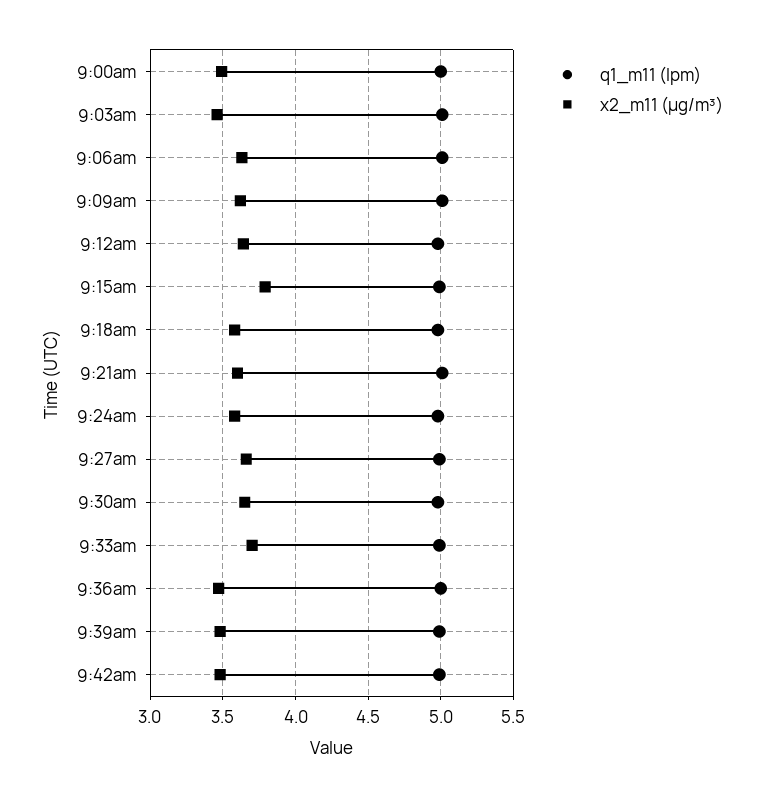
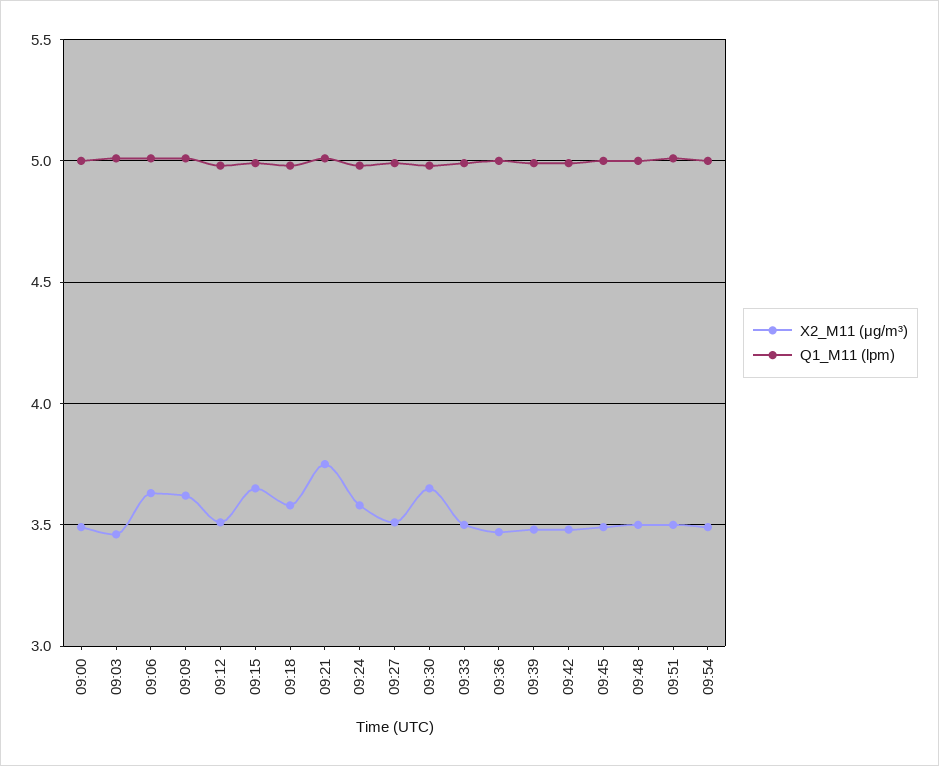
x2_m11 (μg/m³), 9:12am: 3.65 -> 3.5
x2_m11 (μg/m³), 9:15am: 3.8 -> 3.65
x2_m11 (μg/m³), 9:21am: 3.6 -> 3.75
x2_m11 (μg/m³), 9:27am: 3.65 -> 3.5
x2_m11 (μg/m³), 9:33am: 3.7 -> 3.5
x2_m11 (μg/m³), 09:45: none -> 3.5
q1_m11 (lpm), 09:45: none -> 5
x2_m11 (μg/m³), 09:48: none -> 3.5
q1_m11 (lpm), 09:48: none -> 5
x2_m11 (μg/m³), 09:51: none -> 3.5
q1_m11 (lpm), 09:51: none -> 5
x2_m11 (μg/m³), 09:54: none -> 3.5
q1_m11 (lpm), 09:54: none -> 5

